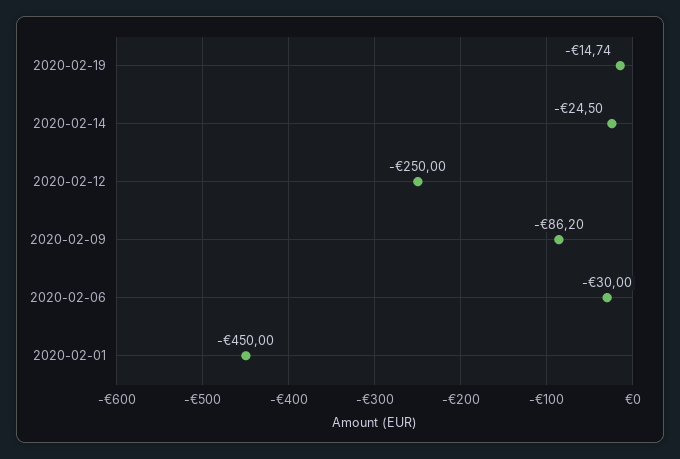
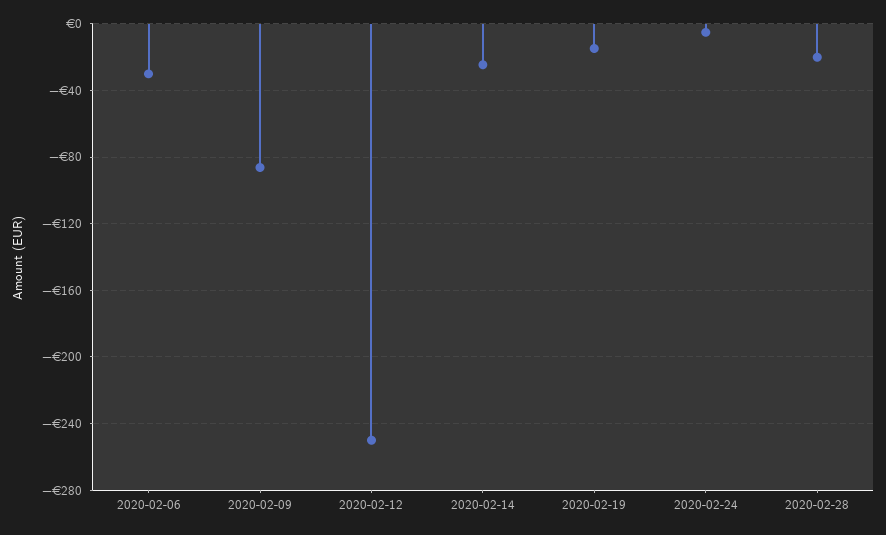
2020-02-01: -450 -> none
2020-02-24: none -> -5
2020-02-28: none -> -20

